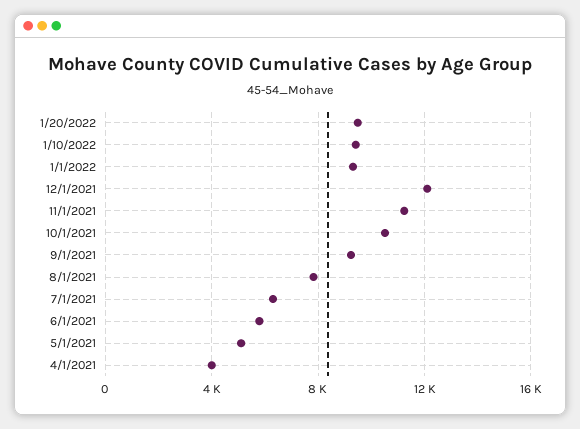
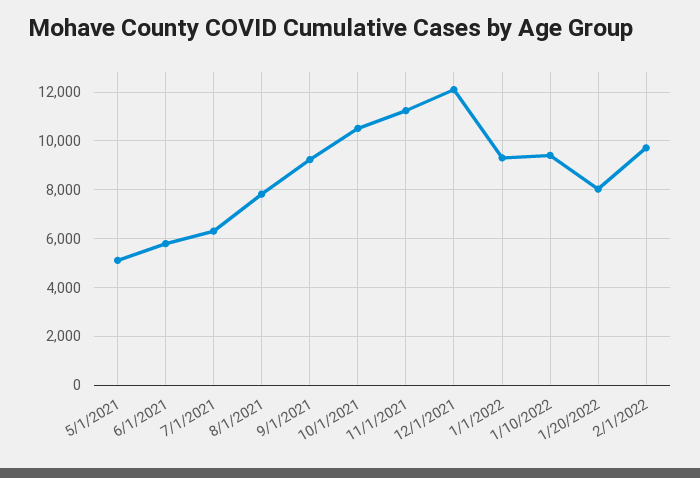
1/20/2022: 9500 -> 8000
4/1/2021: 4000 -> none
2/1/2022: none -> 9750

